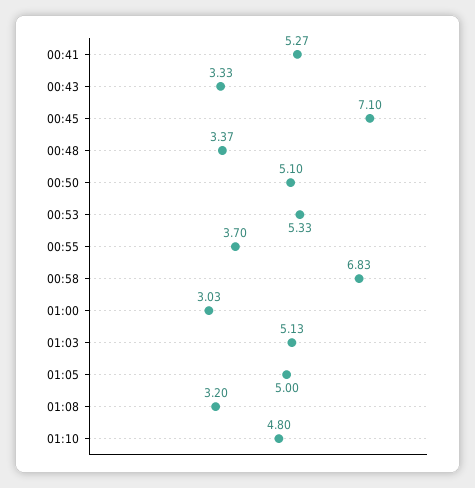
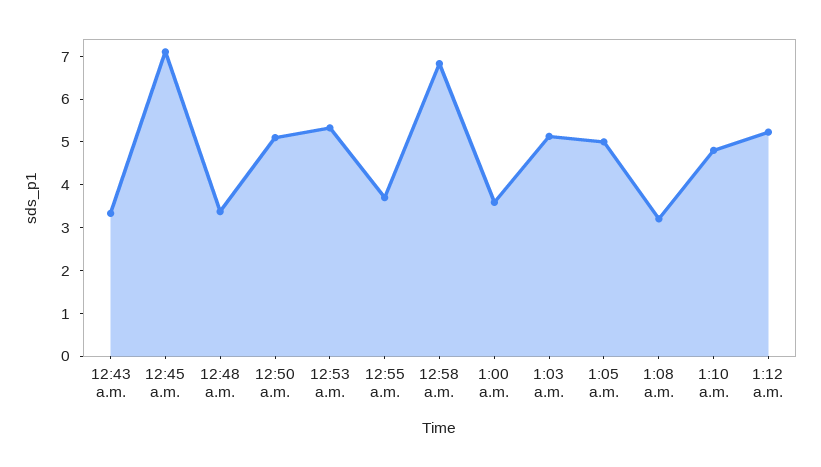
00:41: 5.27 -> none
01:00: 3.03 -> 3.6
1:12 a.m.: none -> 5.2

